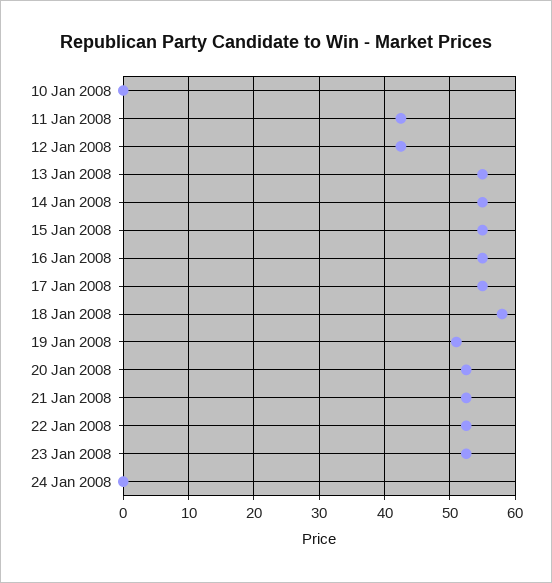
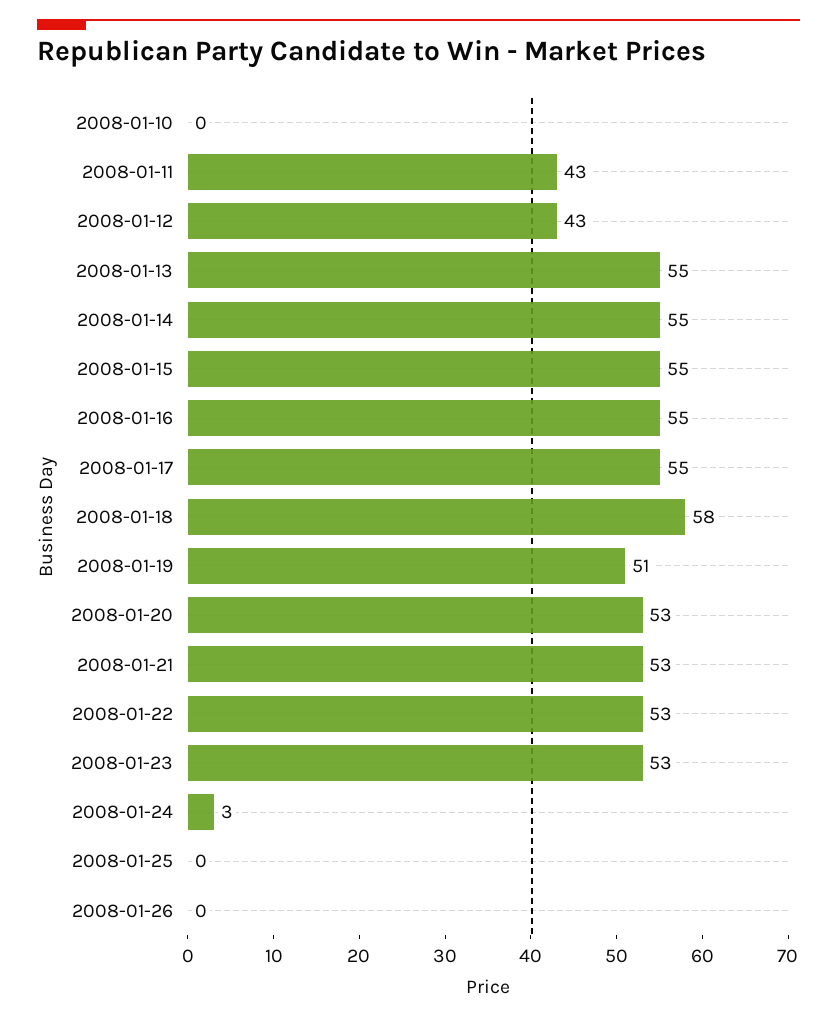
24 Jan 2008: 0 -> 3
2008-01-25: none -> 0
2008-01-26: none -> 0

